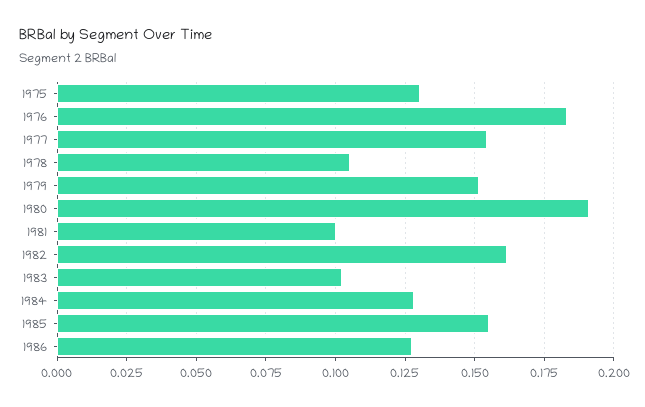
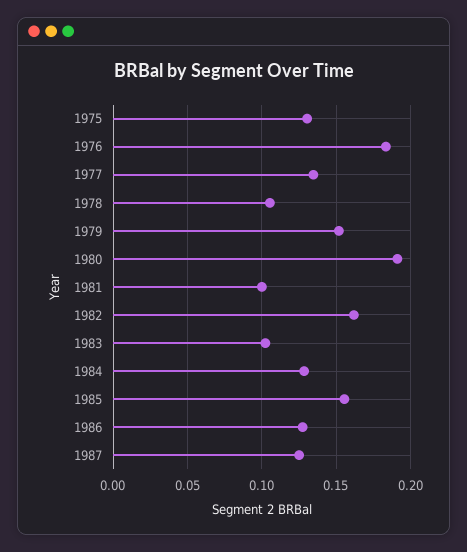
1977: 0.155 -> 0.135
1987: none -> 0.125

